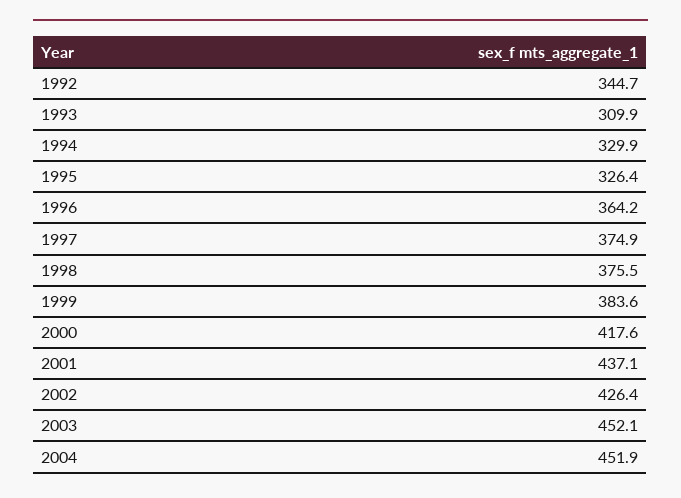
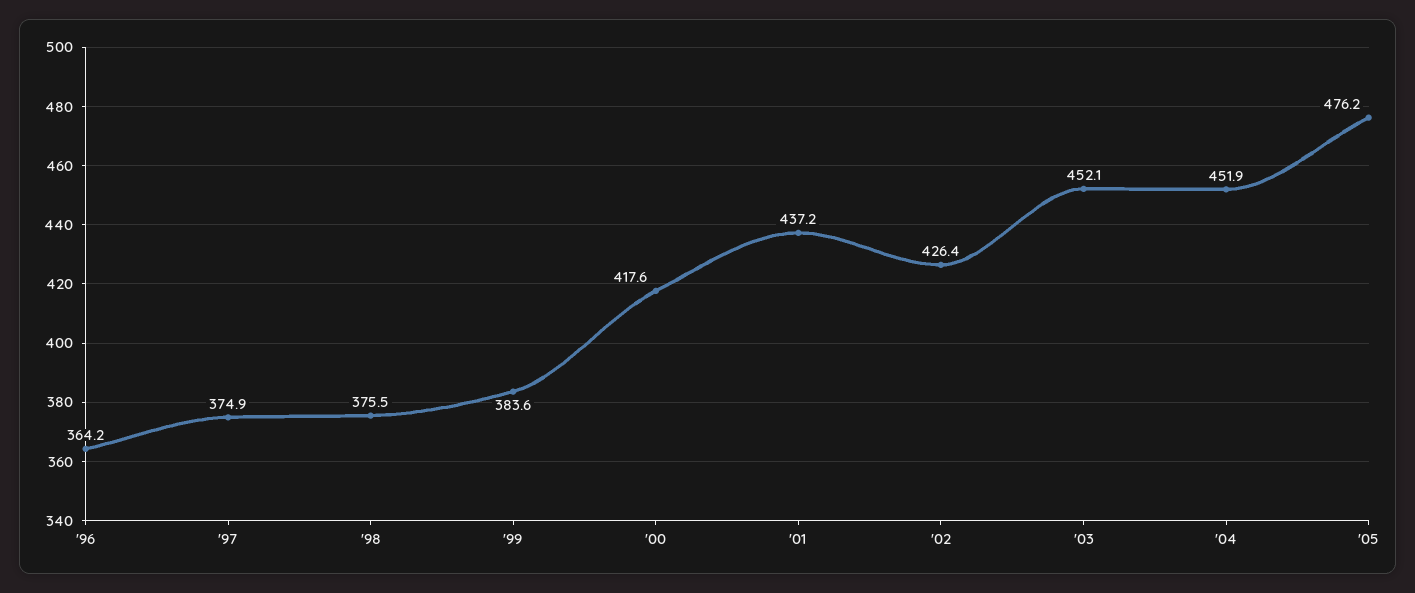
1992: 344.7 -> none
1993: 309.9 -> none
1994: 329.9 -> none
1995: 326.4 -> none
2001: 437.1 -> 437.2
'05: none -> 476.2

